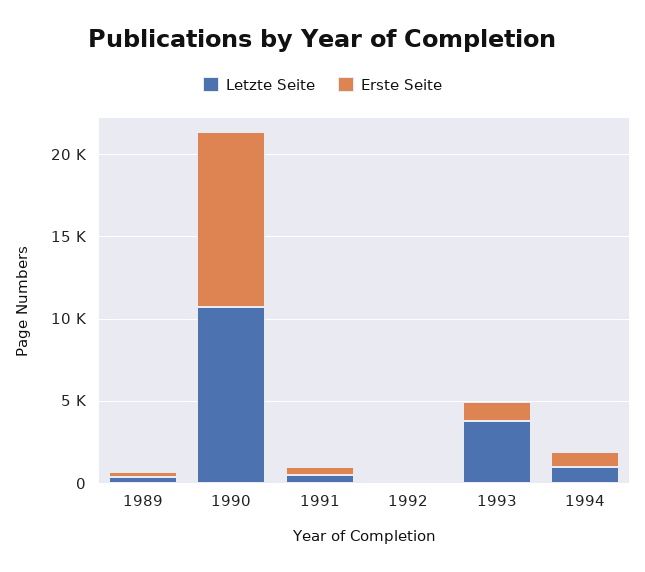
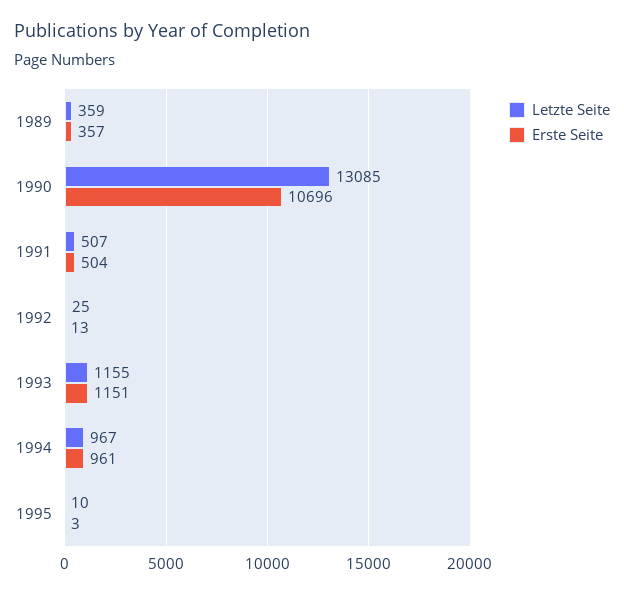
Letzte Seite, 1990: 11000 -> 13085
Letzte Seite, 1993: 4000 -> 1155
Letzte Seite, 1995: none -> 10
Erste Seite, 1995: none -> 3

